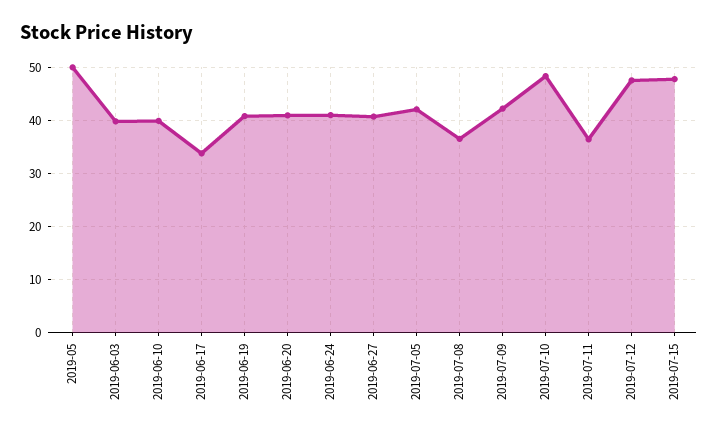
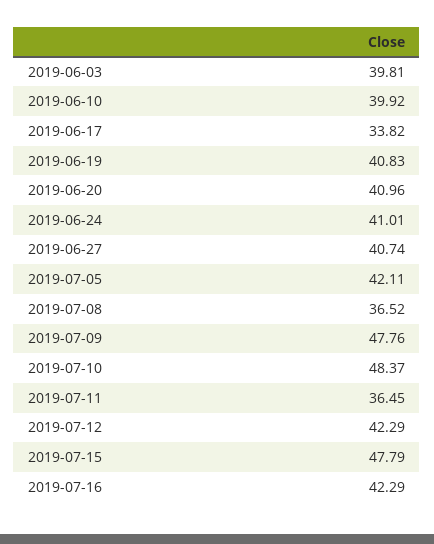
2019-05: 50 -> none
2019-07-09: 42 -> 47.76
2019-07-12: 48 -> 42.29
2019-07-16: none -> 42.29

